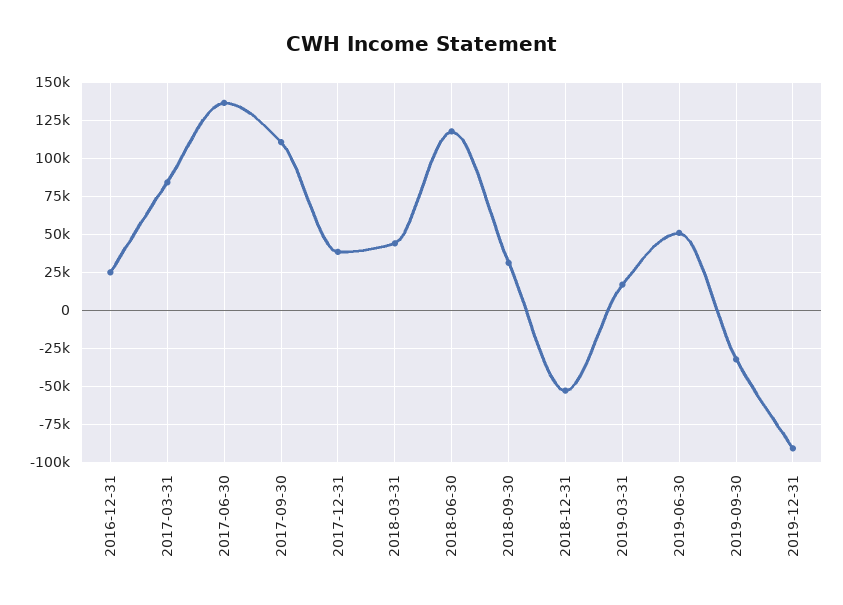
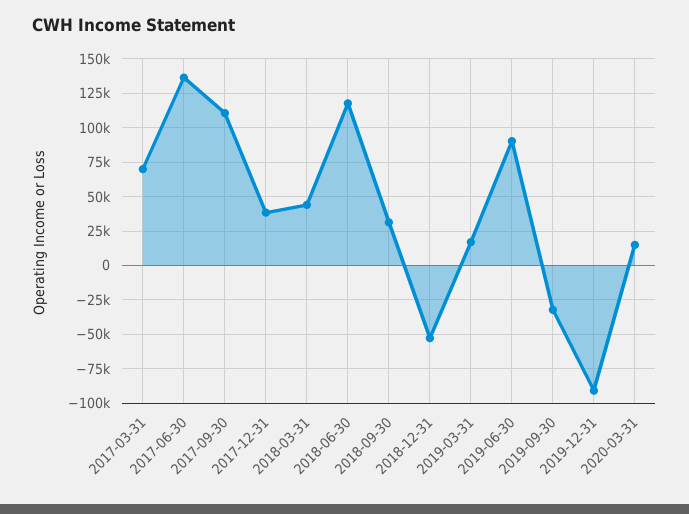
2016-12-31: 25000 -> none
2017-03-31: 85000 -> 70000
2019-06-30: 50000 -> 90000
2020-03-31: none -> 15000

